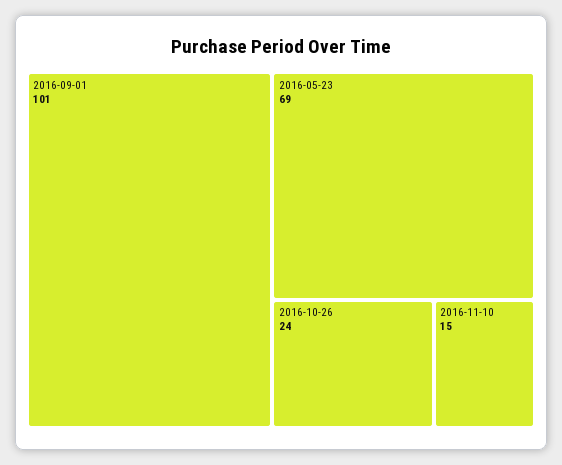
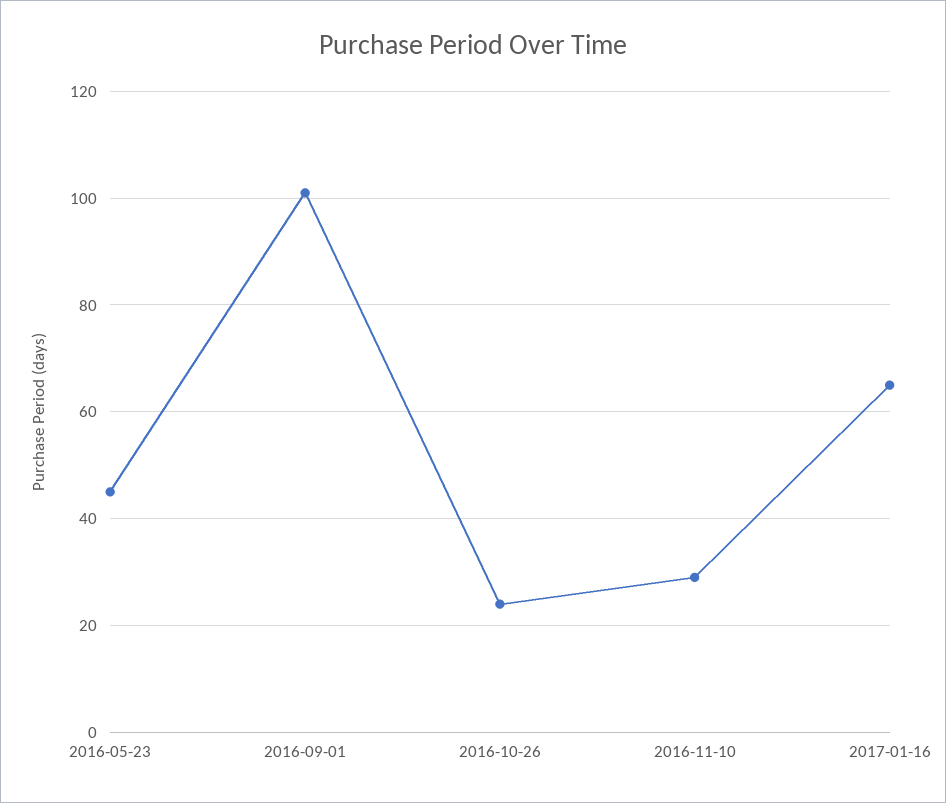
2016-05-23: 69 -> 45
2016-11-10: 15 -> 30
2017-01-16: none -> 65

